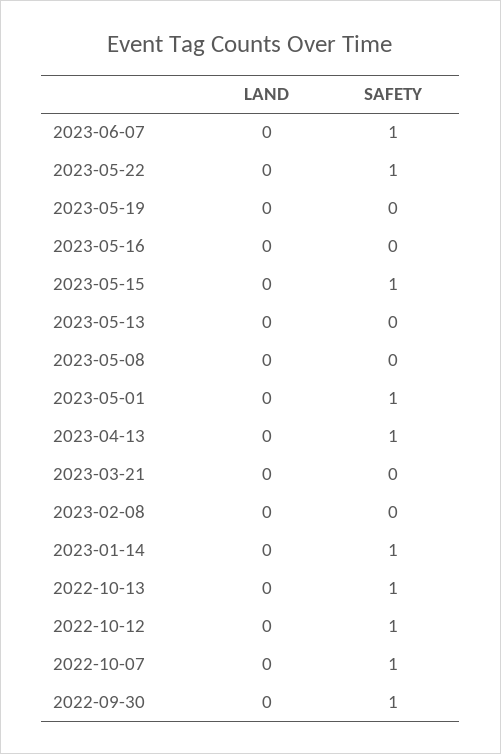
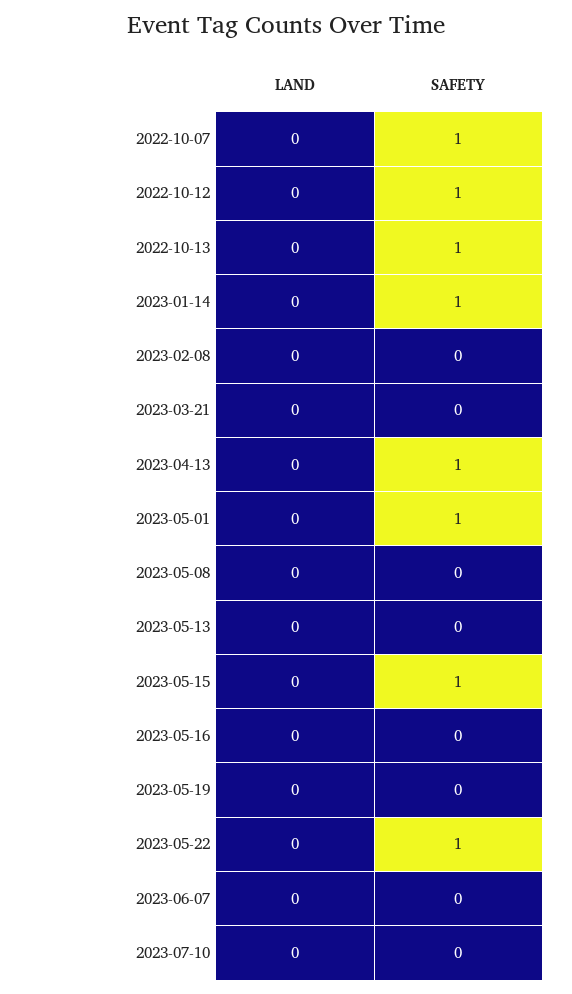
SAFETY, 2023-06-07: 1 -> 0
LAND, 2022-09-30: 0 -> none
SAFETY, 2022-09-30: 1 -> none
LAND, 2023-07-10: none -> 0
SAFETY, 2023-07-10: none -> 0

